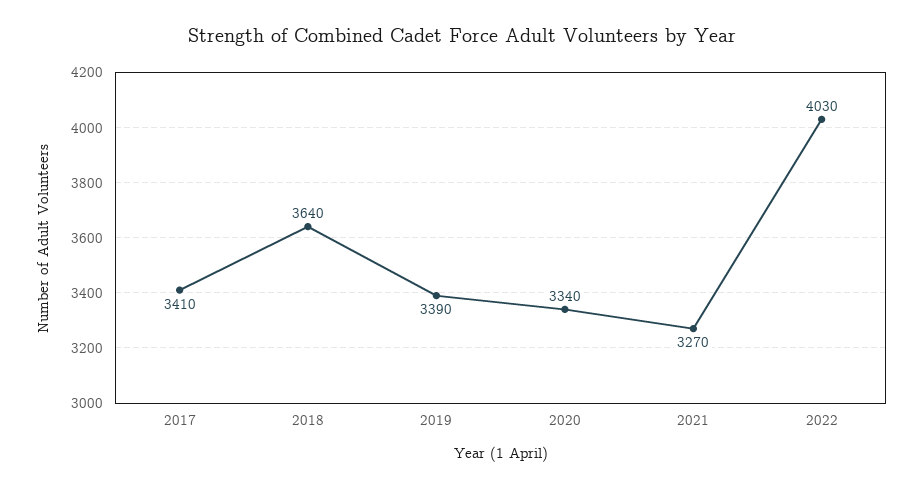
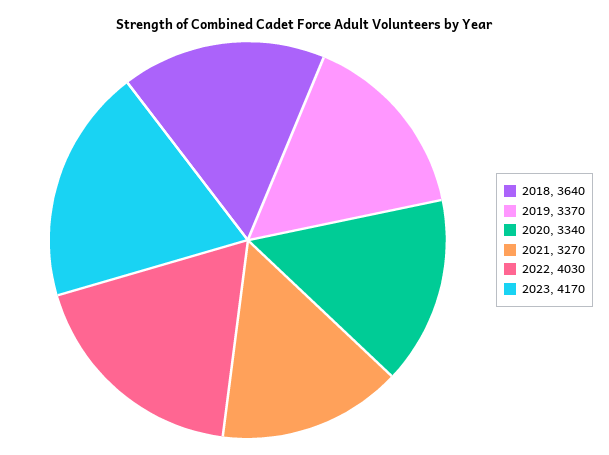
2017: 3410 -> none
2019: 3390 -> 3370
2023: none -> 4170

